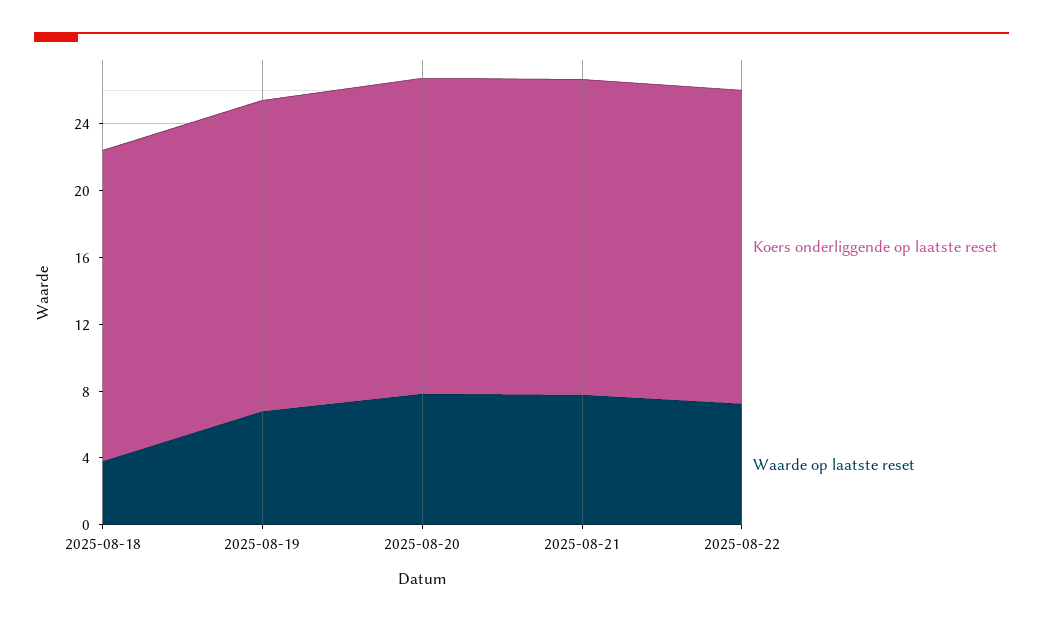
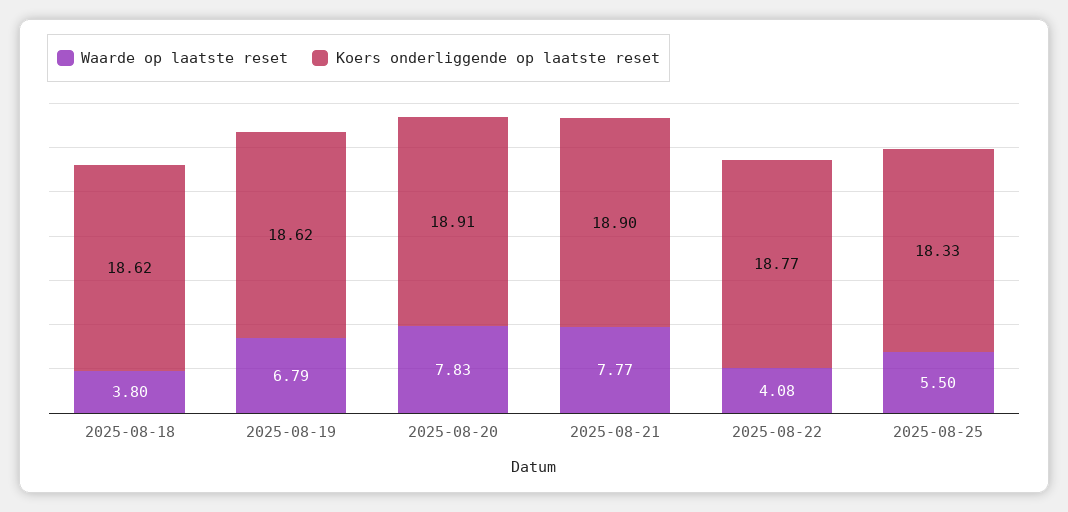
Waarde op laatste reset, 2025-08-22: 7 -> 4.08
Waarde op laatste reset, 2025-08-25: none -> 5.5
Koers onderliggende op laatste reset, 2025-08-25: none -> 18.33

